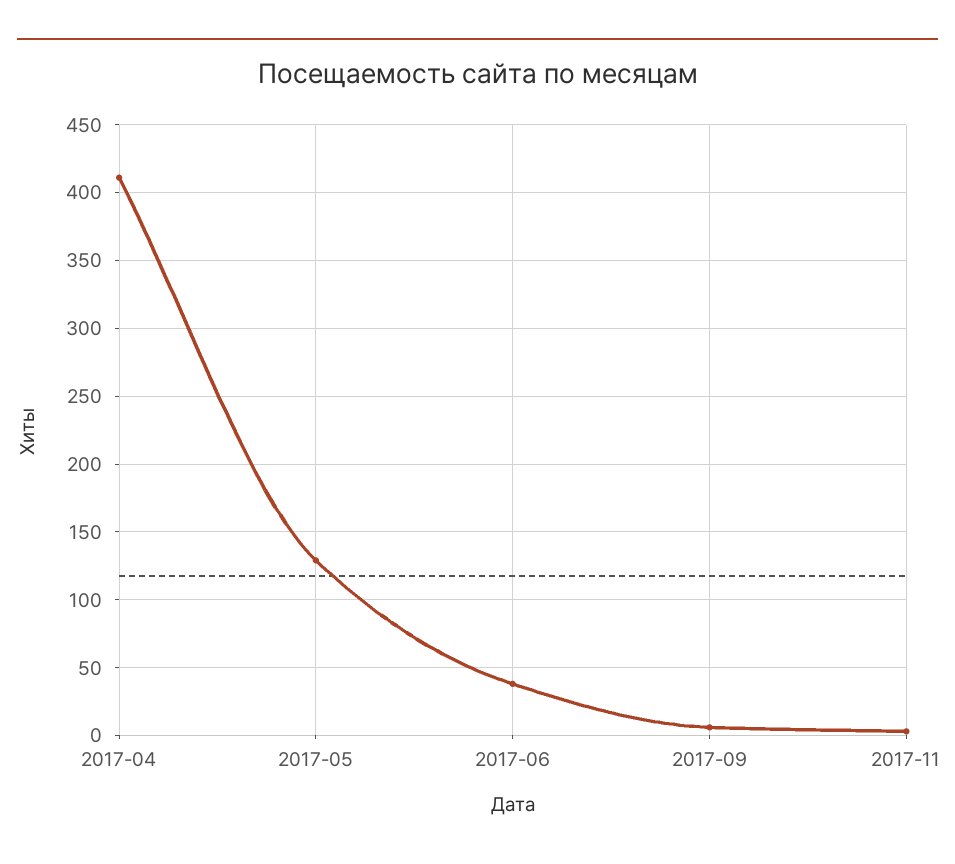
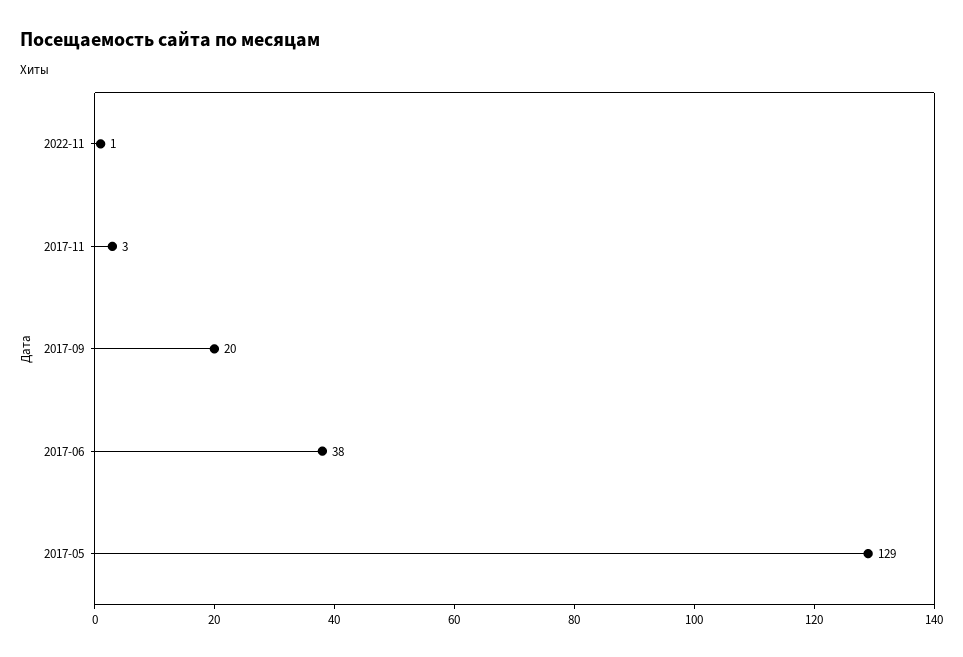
2017-04: 410 -> none
2017-09: 5 -> 20
2022-11: none -> 1

